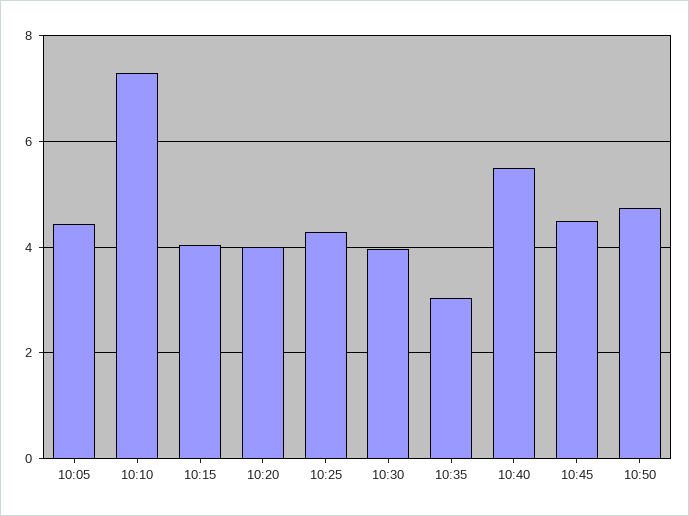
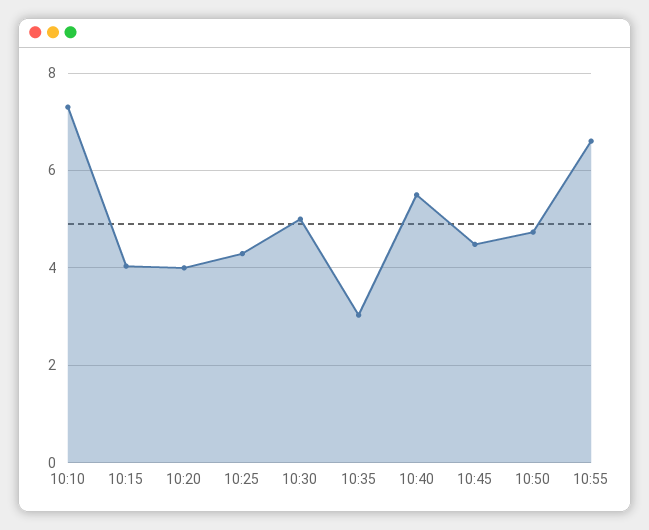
10:05: 4.4 -> none
10:30: 4 -> 5
10:55: none -> 6.6

